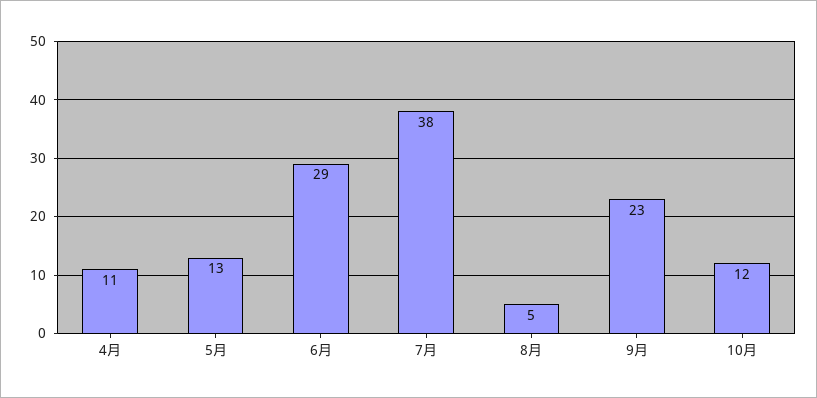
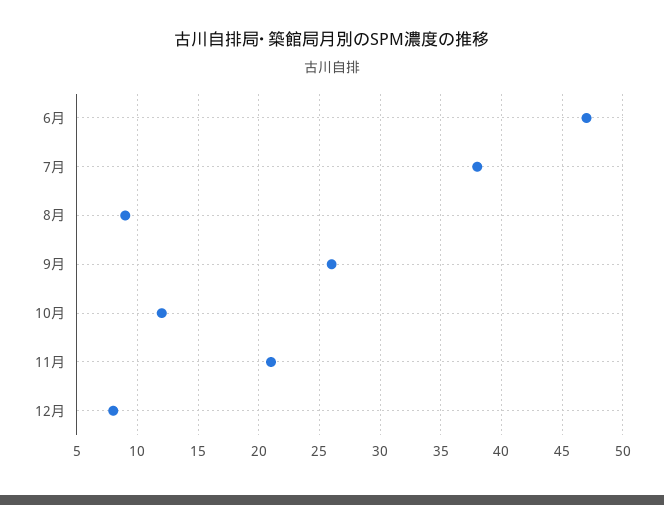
4月: 11 -> none
5月: 13 -> none
6月: 29 -> 47
8月: 5 -> 9
9月: 23 -> 26
11月: none -> 21
12月: none -> 8

